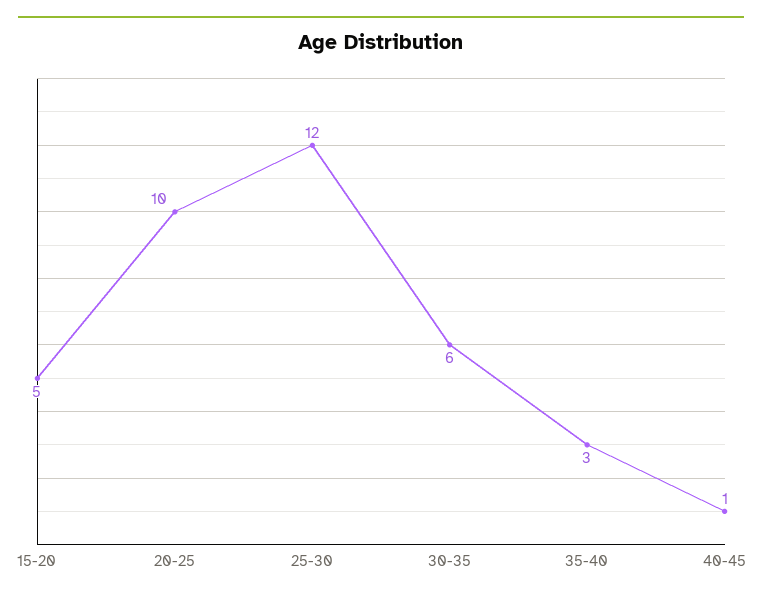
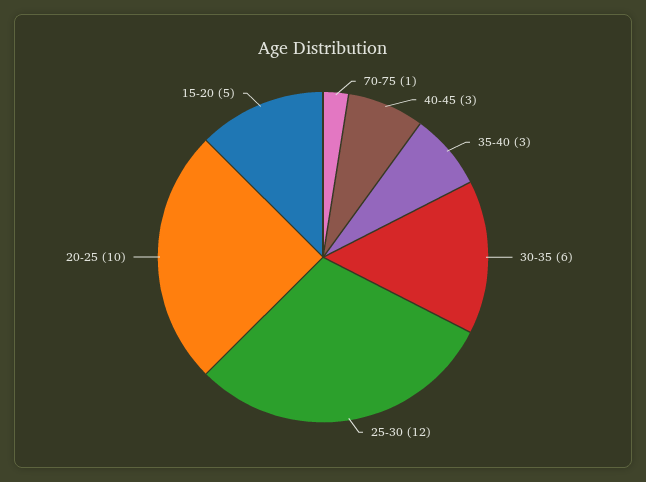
40-45: 1 -> 3
70-75: none -> 1

